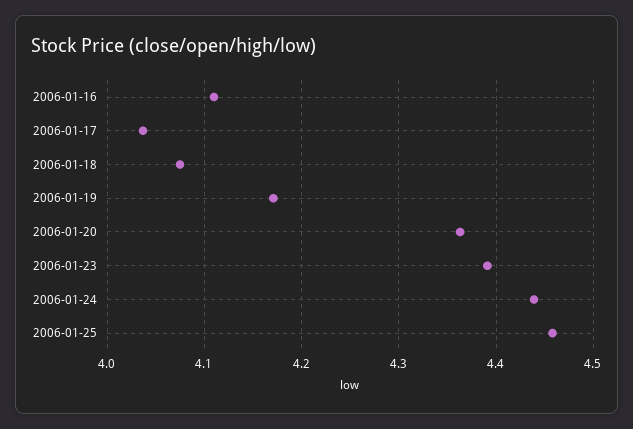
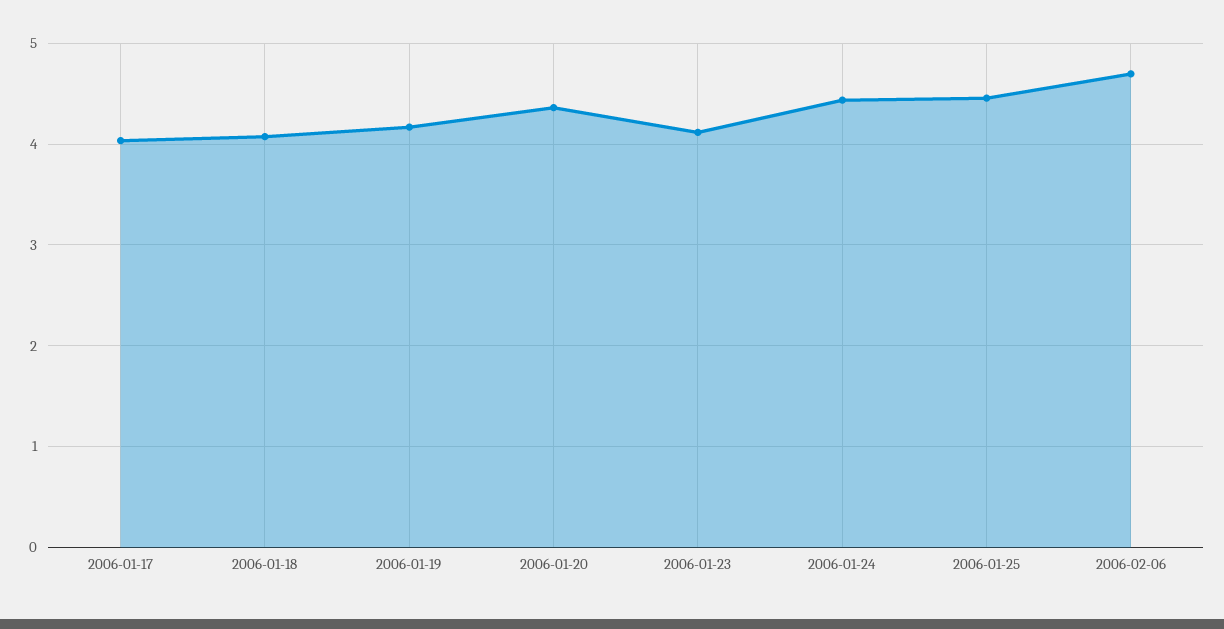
2006-01-16: 4.11 -> none
2006-01-23: 4.39 -> 4.1
2006-02-06: none -> 4.7

